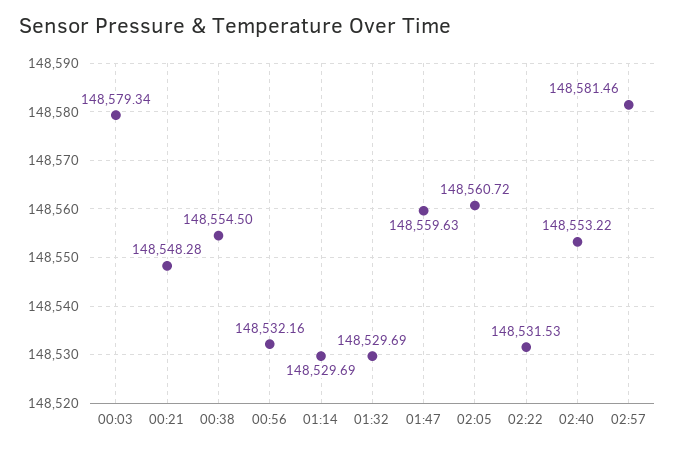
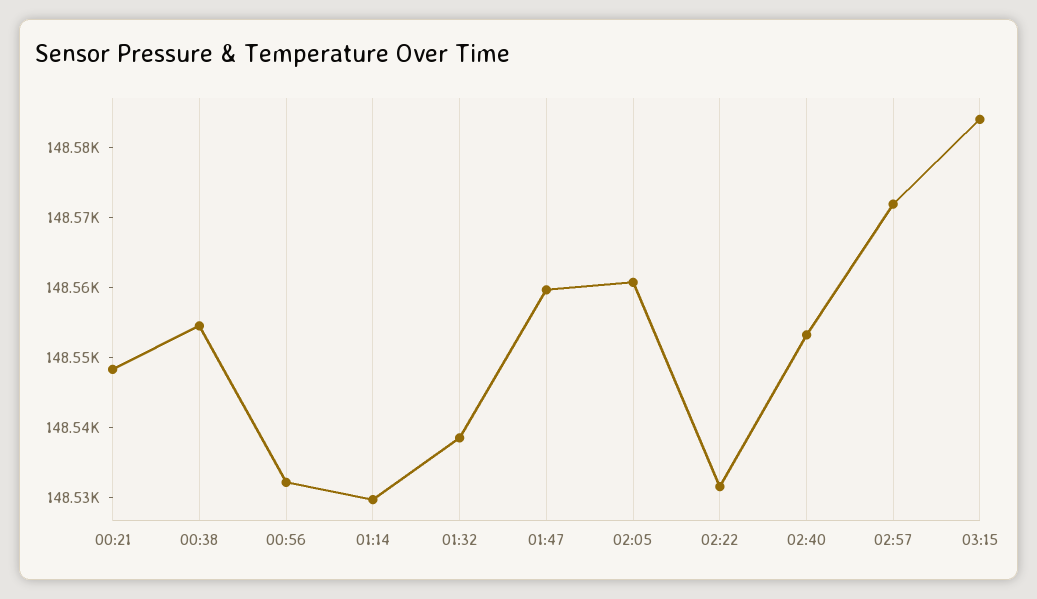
00:03: 148579.34 -> none
01:32: 148529.69 -> 148538
02:57: 148581.46 -> 148572
03:15: none -> 148584

